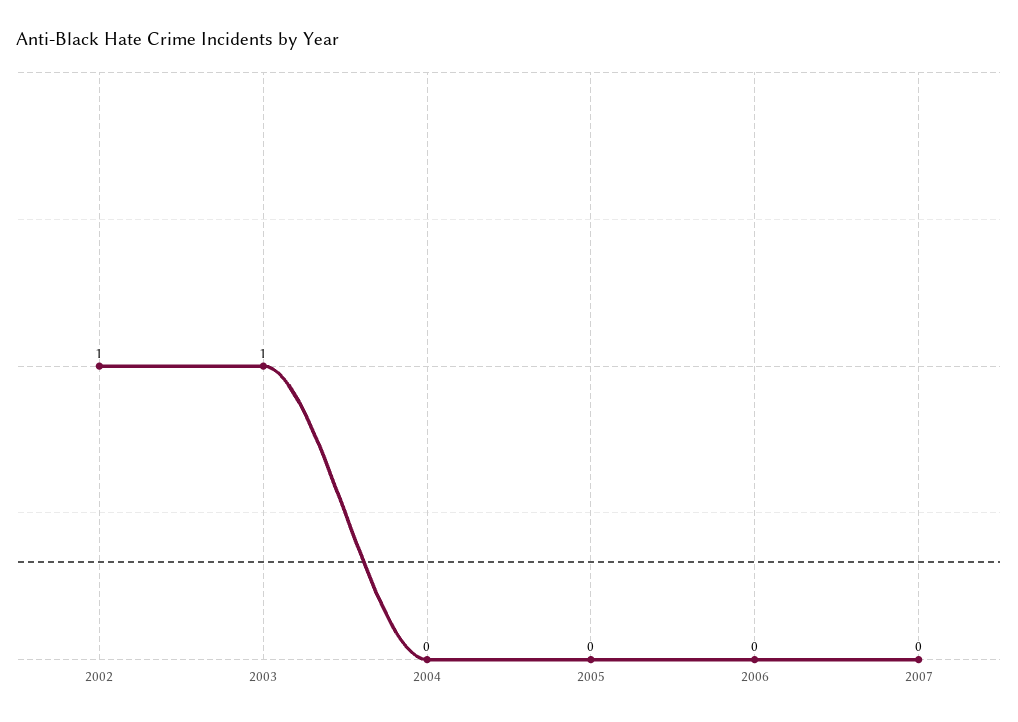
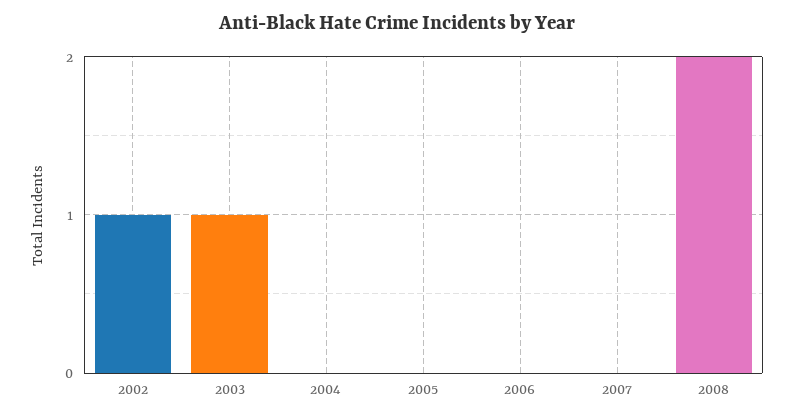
2008: none -> 2

